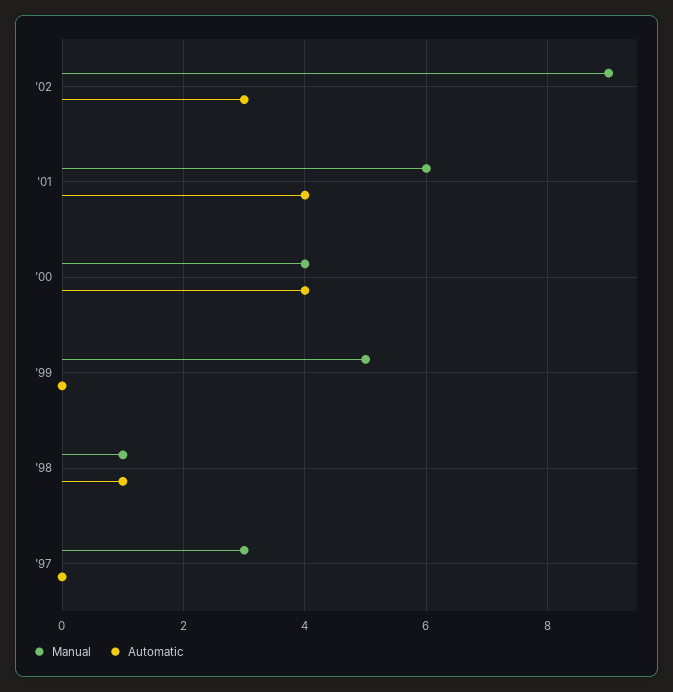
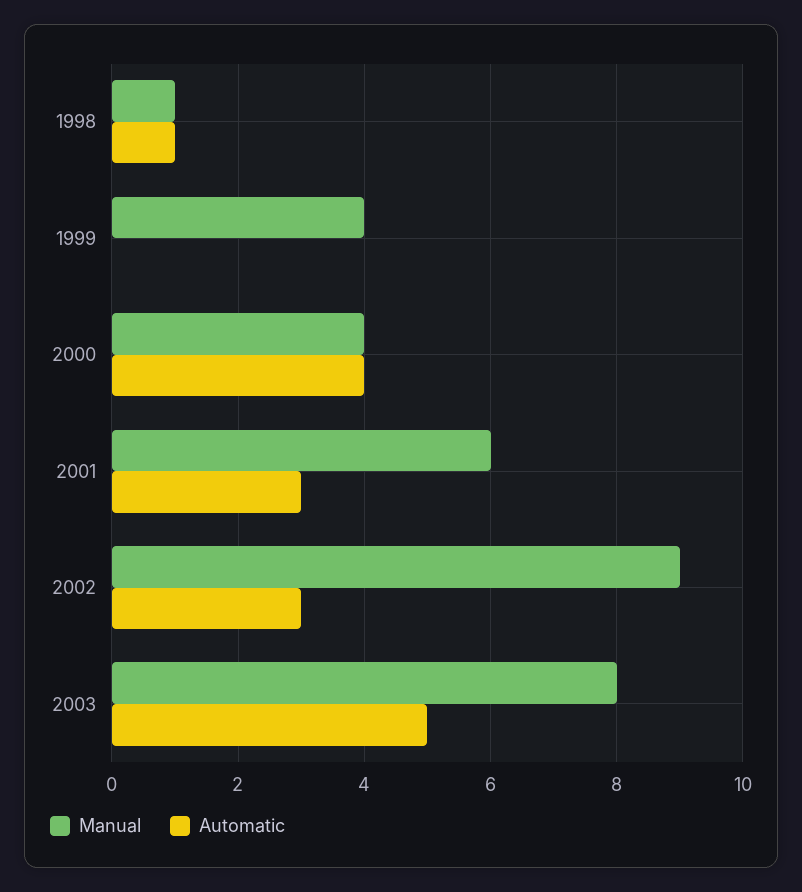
Automatic, '01: 4 -> 3
Manual, '99: 5 -> 4
Manual, '97: 3 -> none
Automatic, '97: 0 -> none
Manual, 2003: none -> 8
Automatic, 2003: none -> 5

